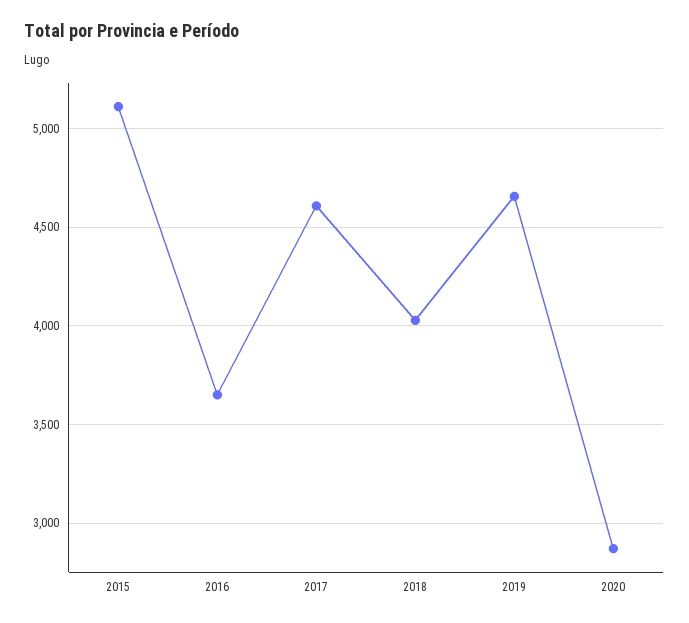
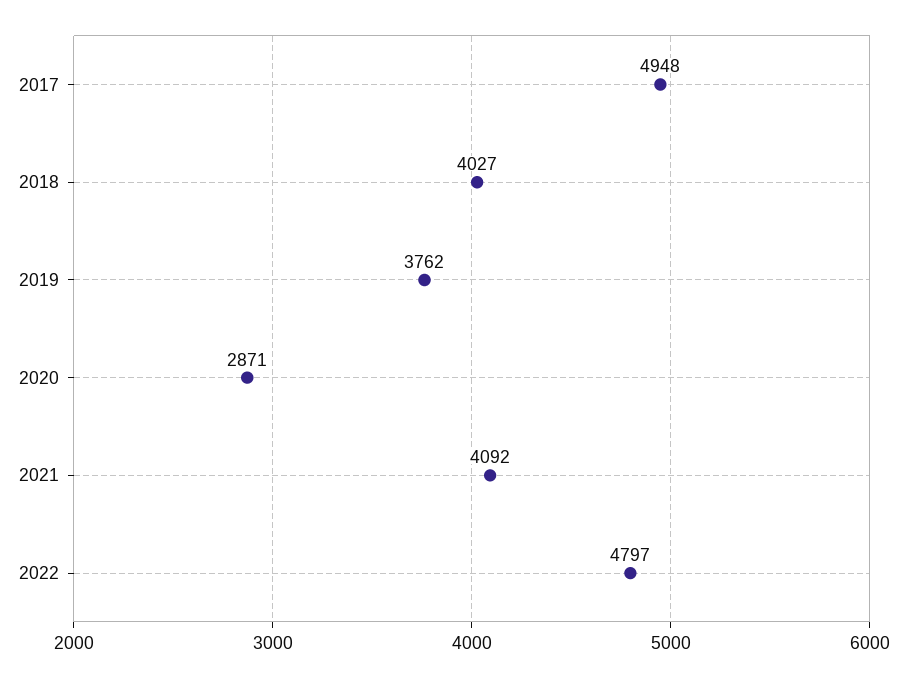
2015: 5100 -> none
2016: 3650 -> none
2017: 4600 -> 4948
2019: 4650 -> 3762
2021: none -> 4092
2022: none -> 4797

